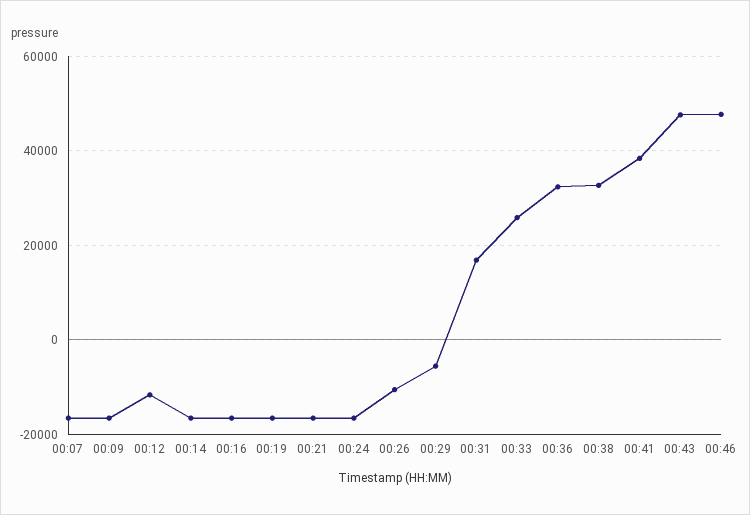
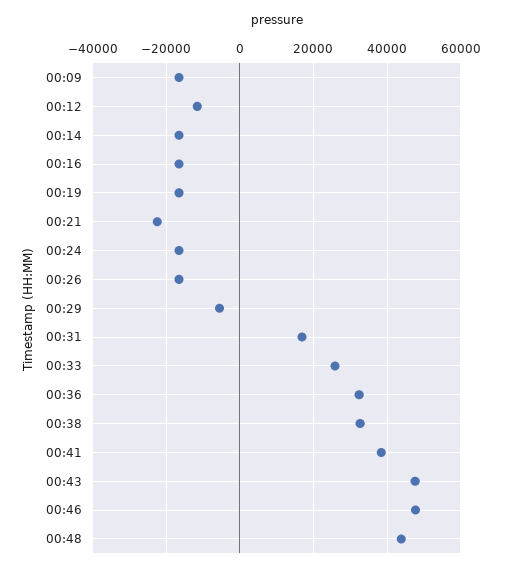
00:07: -16000 -> none
00:21: -16000 -> -22000
00:26: -10000 -> -16000
00:48: none -> 44000

